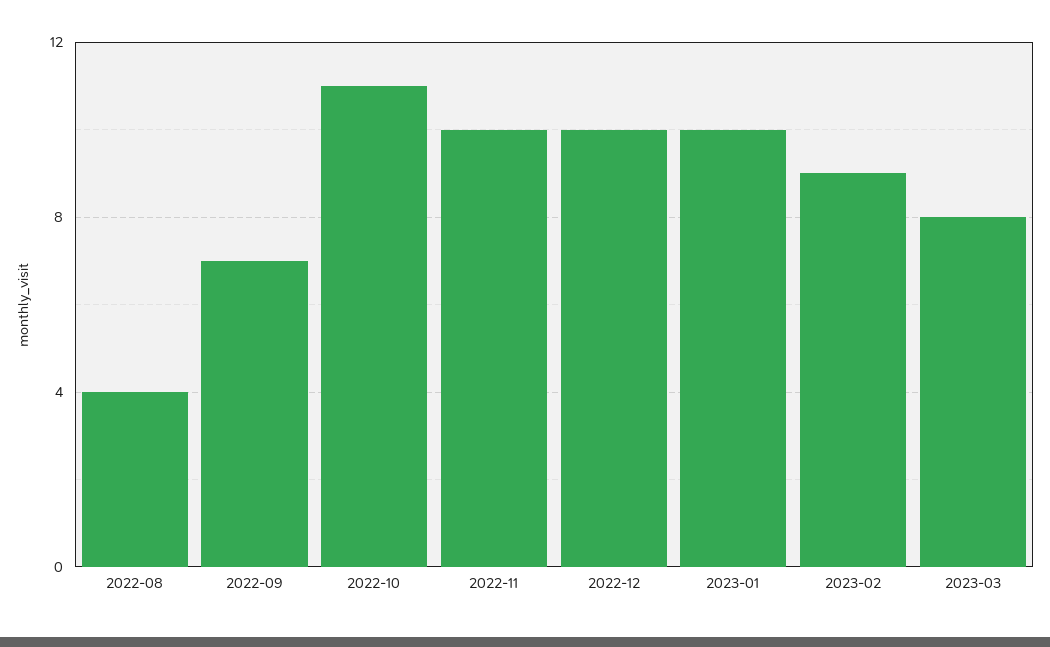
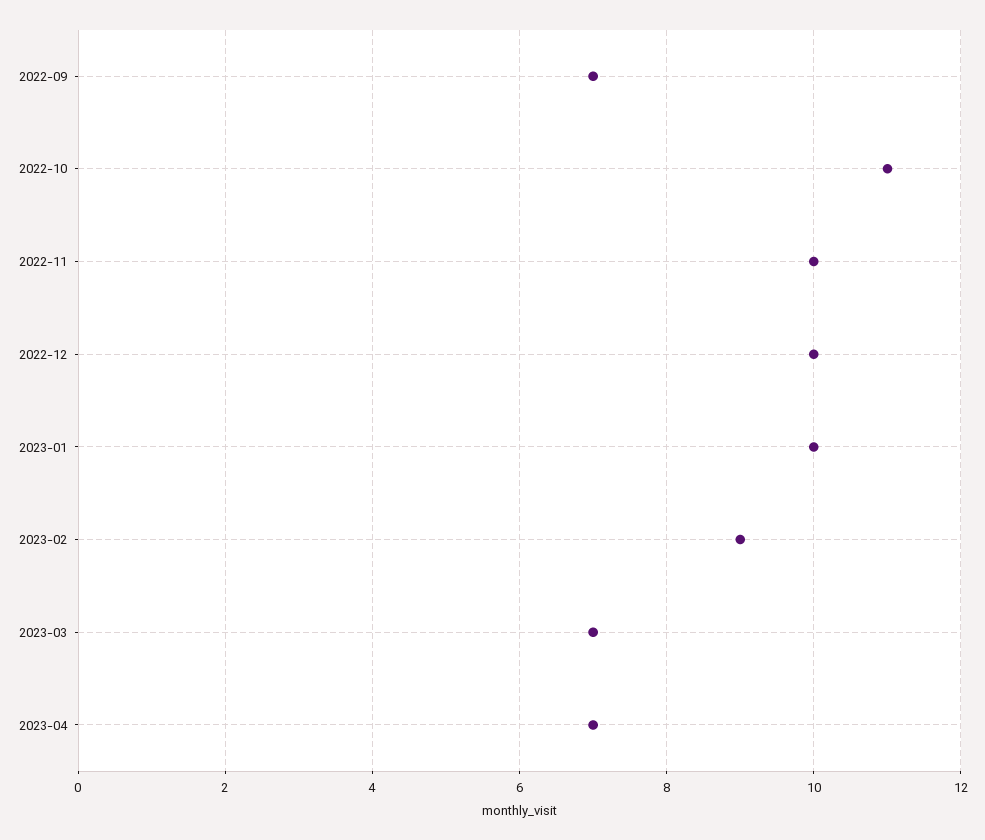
2022-08: 4 -> none
2023-03: 8 -> 7
2023-04: none -> 7

